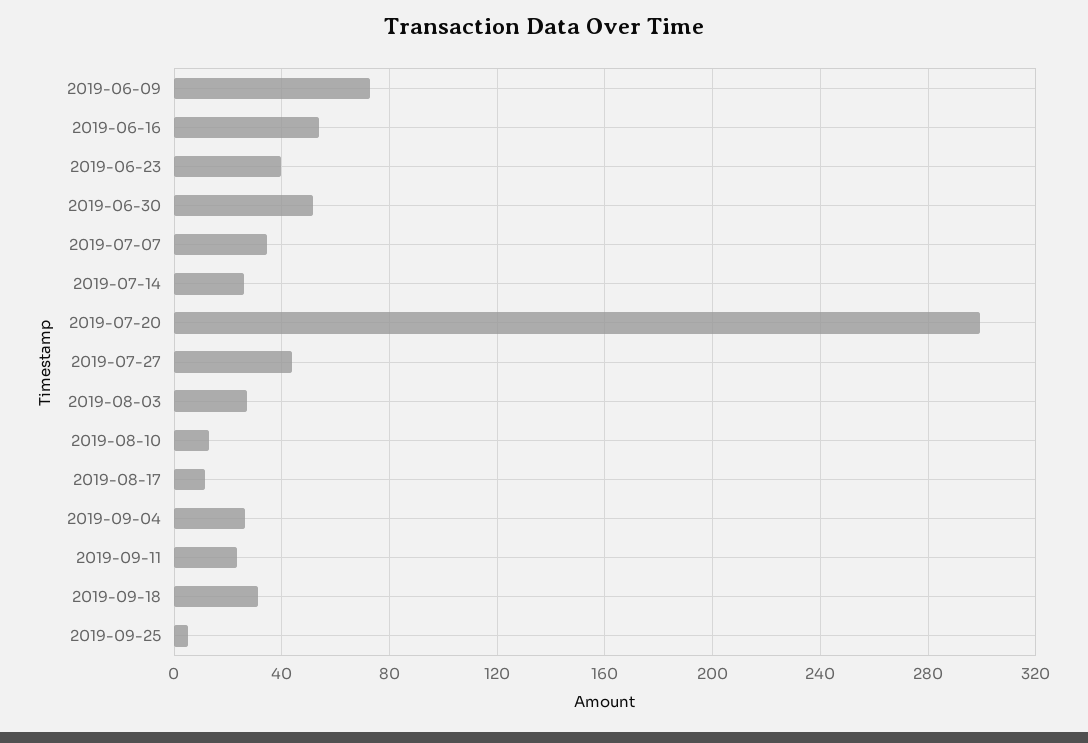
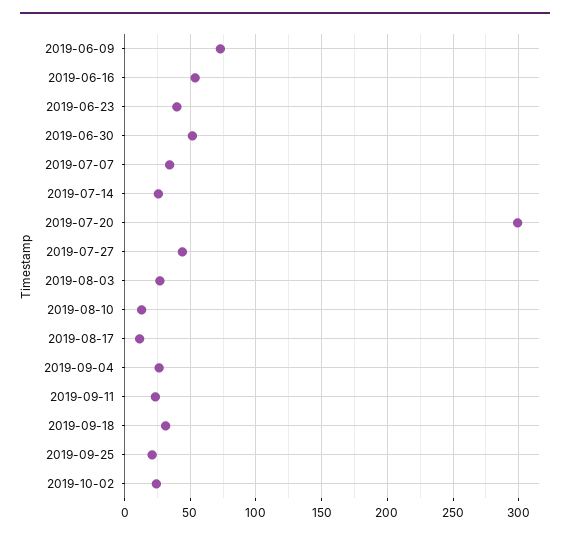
2019-09-25: 5 -> 20
2019-10-02: none -> 25

